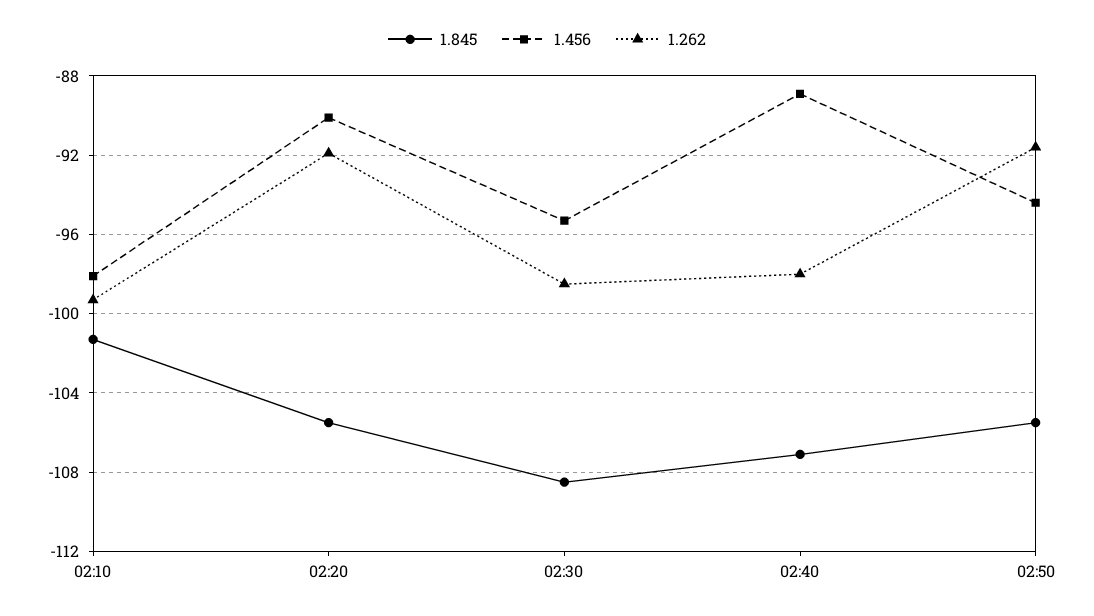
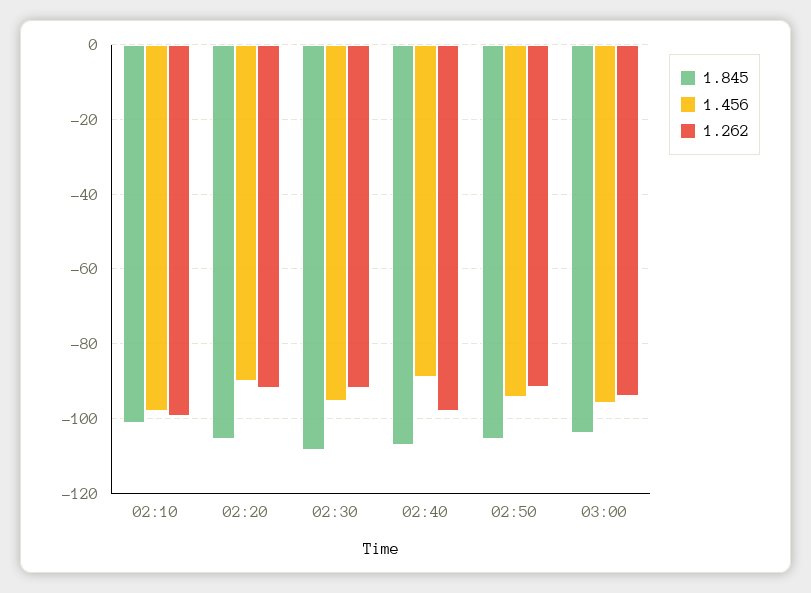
1.262, 02:30: -98.5 -> -92
1.845, 03:00: none -> -104
1.456, 03:00: none -> -96
1.262, 03:00: none -> -94

